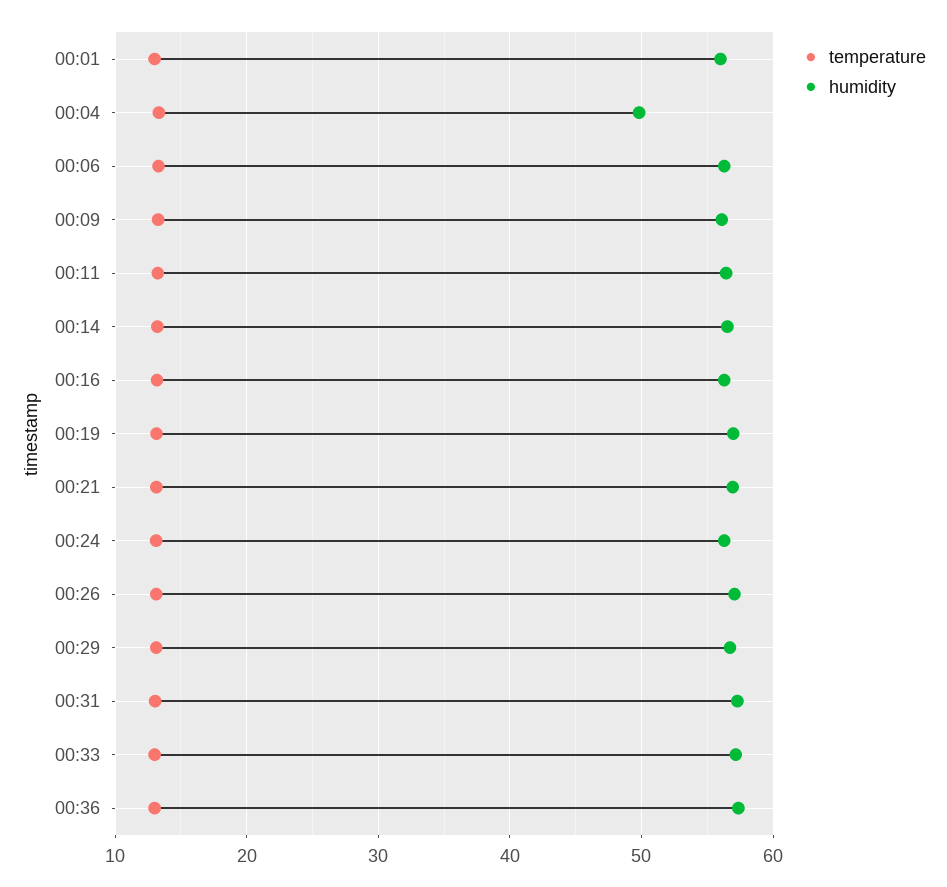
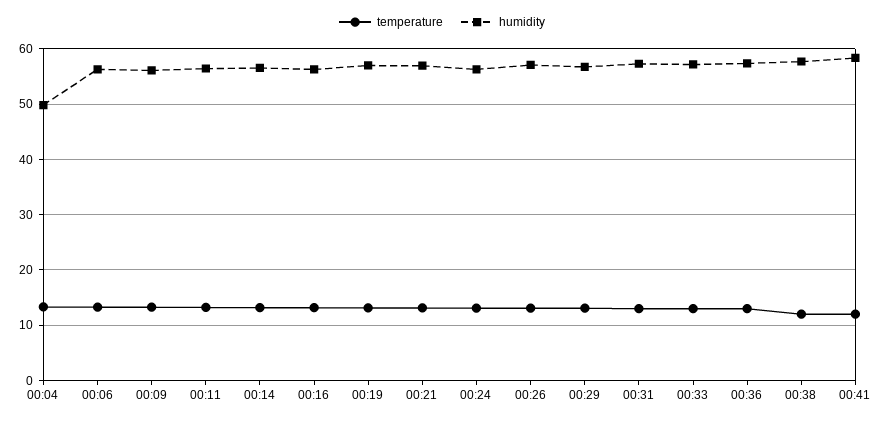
temperature, 00:01: 13 -> none
humidity, 00:01: 56 -> none
temperature, 00:38: none -> 12
humidity, 00:38: none -> 58
temperature, 00:41: none -> 12
humidity, 00:41: none -> 58

